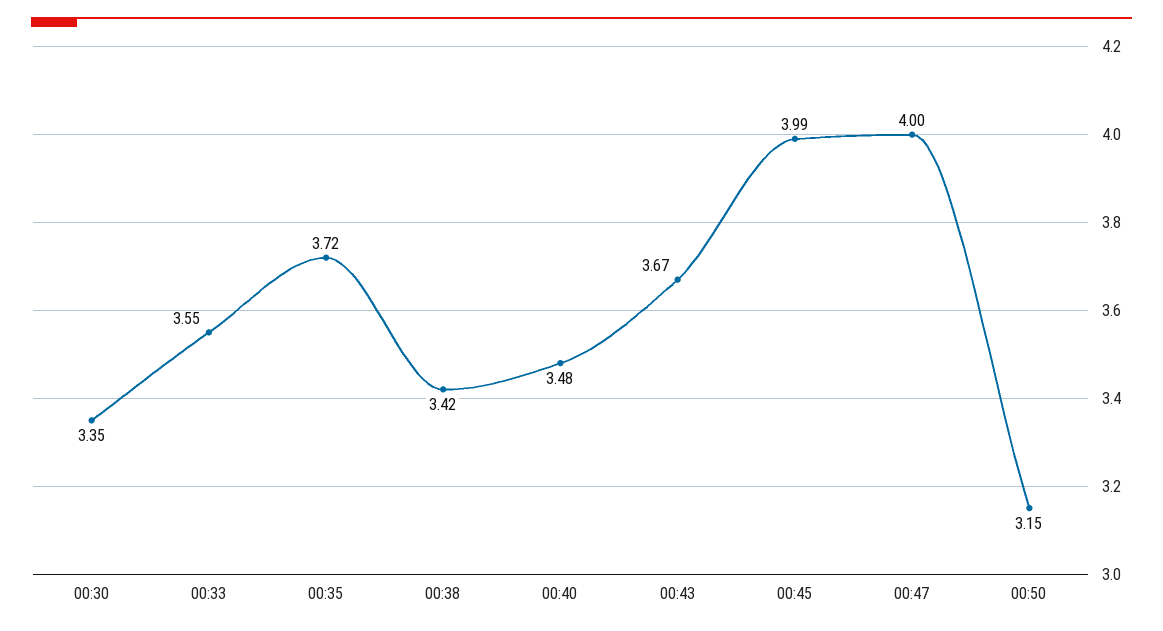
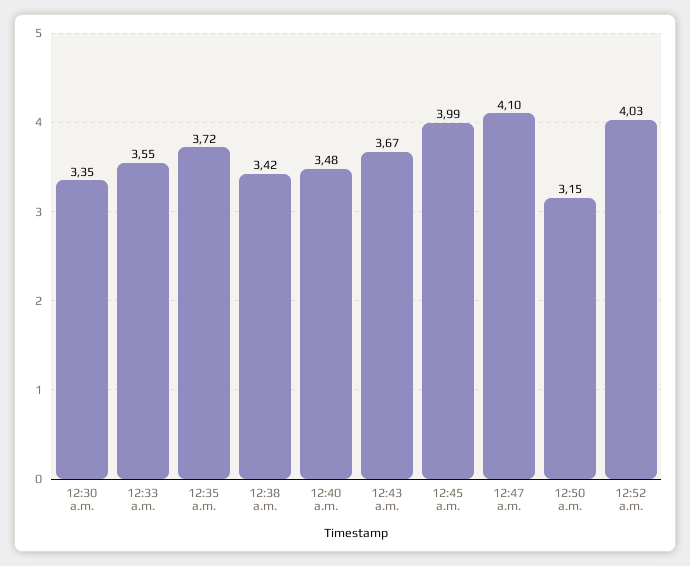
00:47: 4 -> 4.1
12:52 a.m.: none -> 4.03

